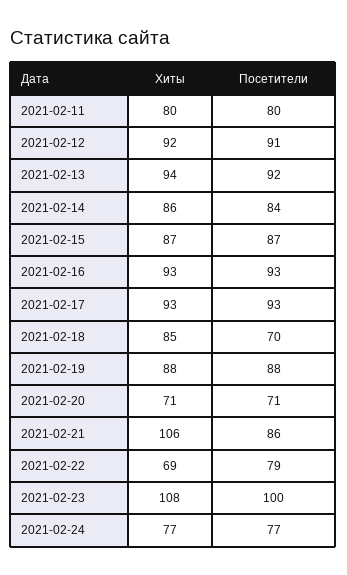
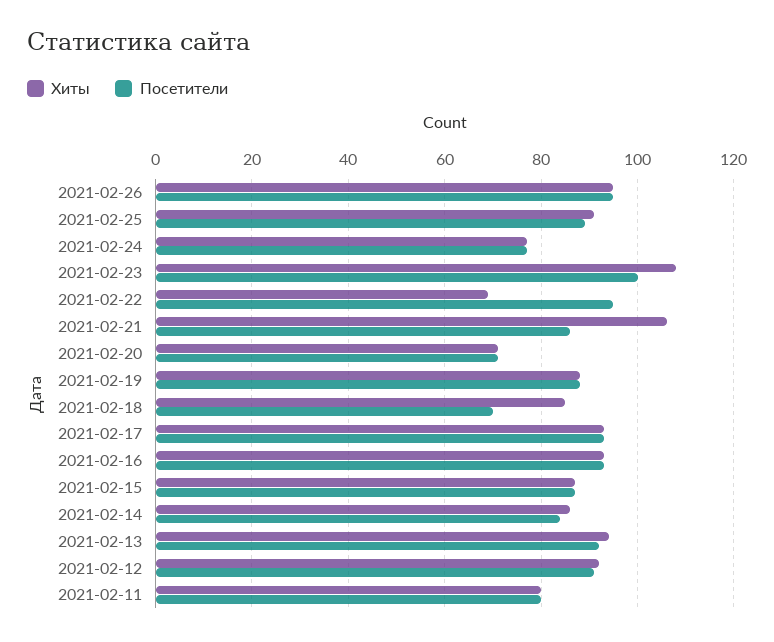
Посетители, 2021-02-22: 79 -> 95
Хиты, 2021-02-26: none -> 95
Посетители, 2021-02-26: none -> 95
Хиты, 2021-02-25: none -> 90
Посетители, 2021-02-25: none -> 90

